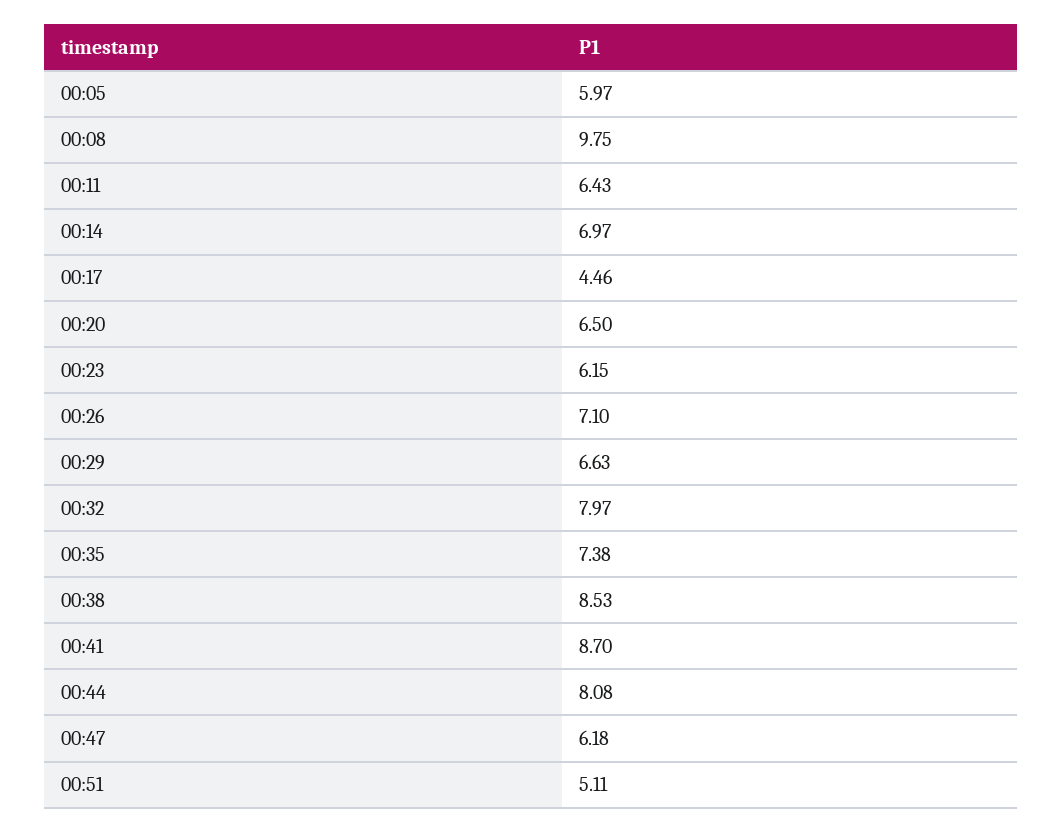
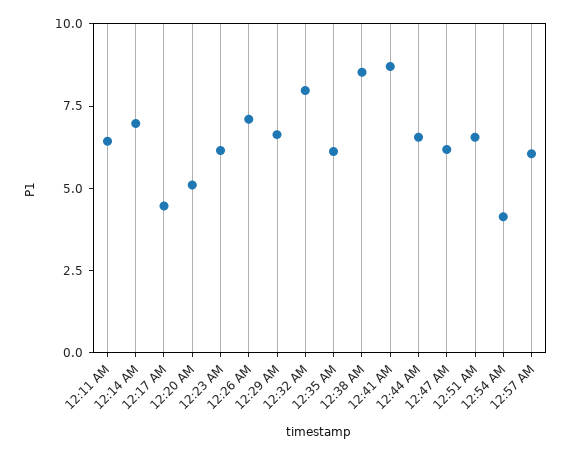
00:05: 5.97 -> none
00:08: 9.75 -> none
00:20: 6.5 -> 5
00:35: 7.38 -> 6
00:44: 8.08 -> 6.5
00:51: 5.11 -> 6.5
12:54 AM: none -> 4
12:57 AM: none -> 6

